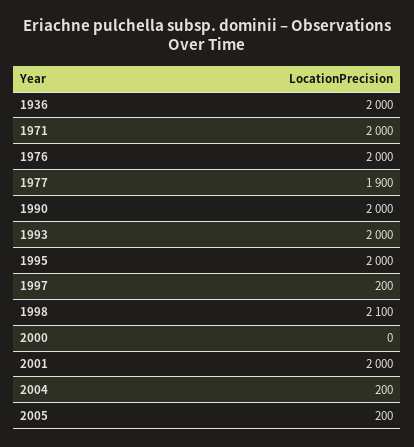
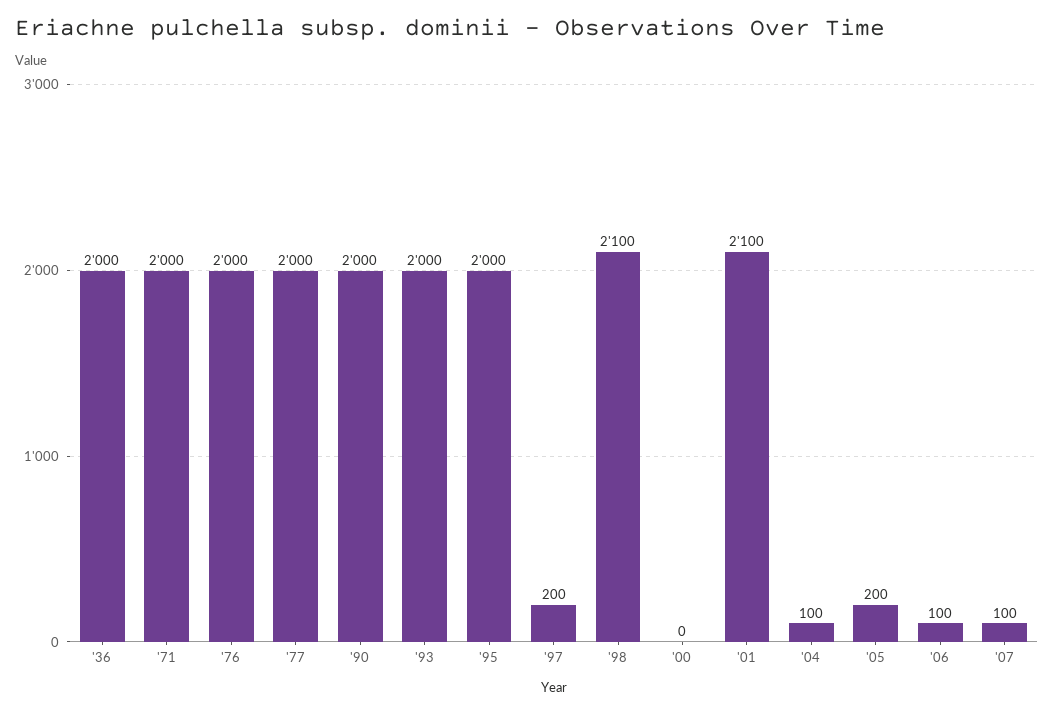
1977: 1900 -> 2000
2001: 2000 -> 2100
2004: 200 -> 100
'06: none -> 100
'07: none -> 100

